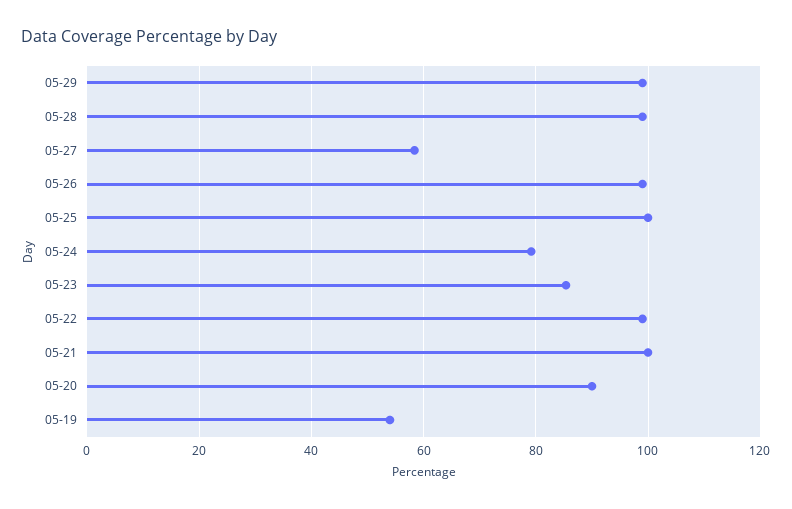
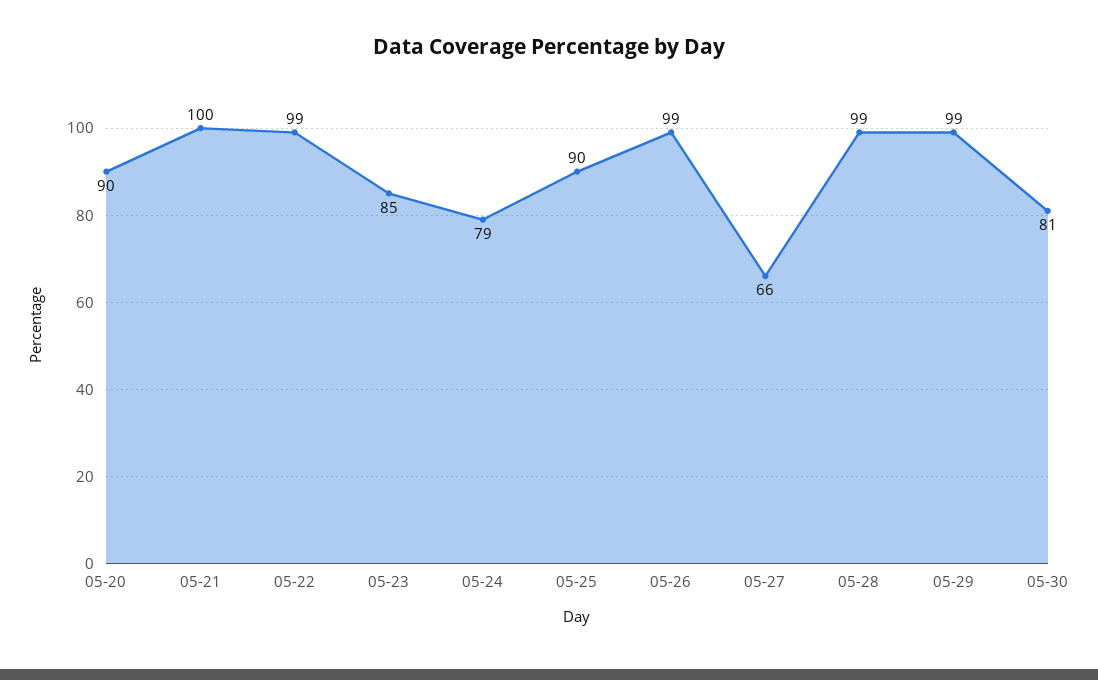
05-27: 58 -> 66
05-25: 100 -> 90
05-19: 54 -> none
05-30: none -> 81

